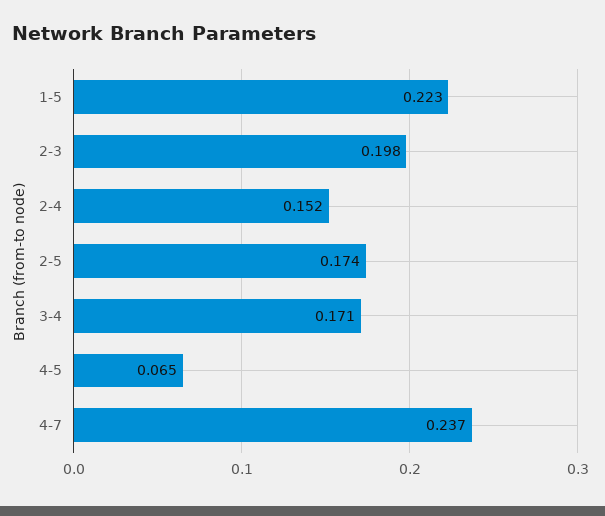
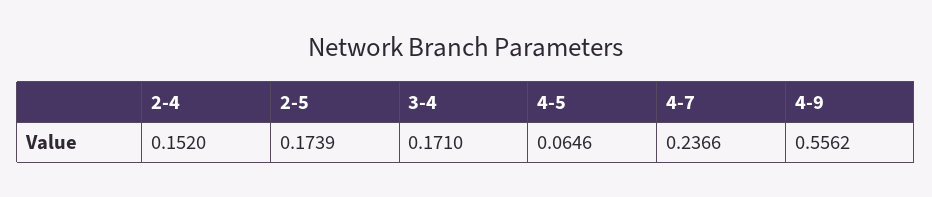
1-5: 0.223 -> none
2-3: 0.198 -> none
4-9: none -> 0.5562

